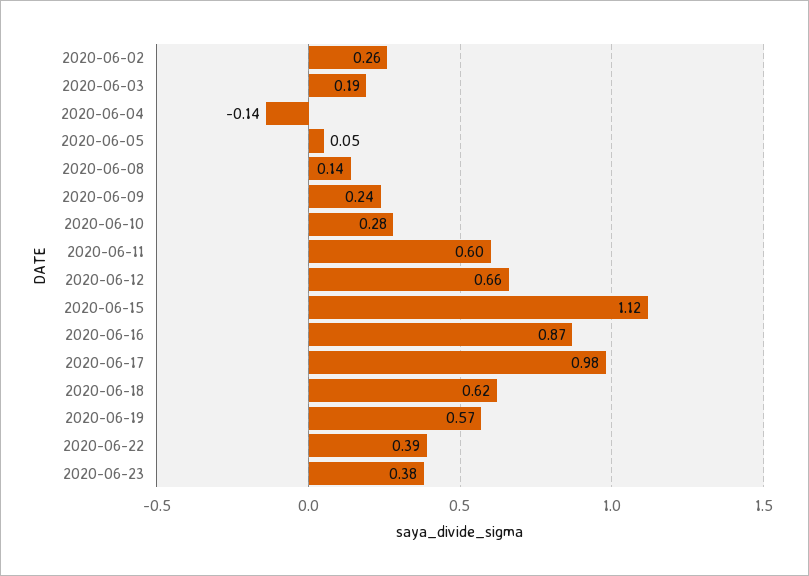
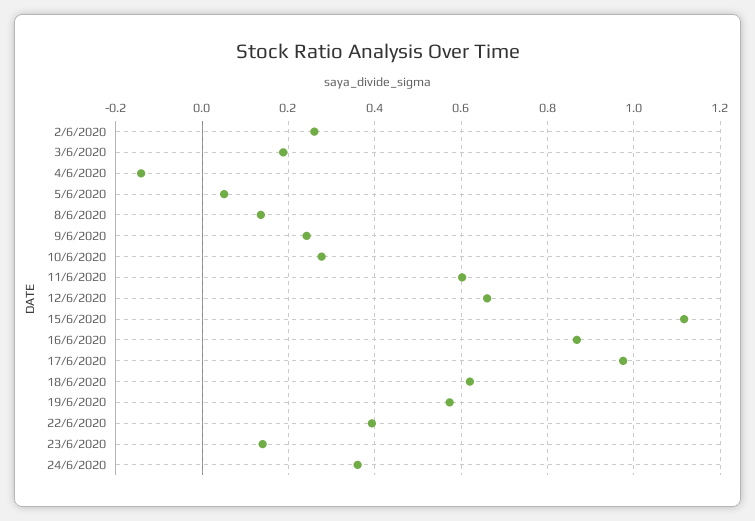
2020-06-23: 0.38 -> 0.14
24/6/2020: none -> 0.36

